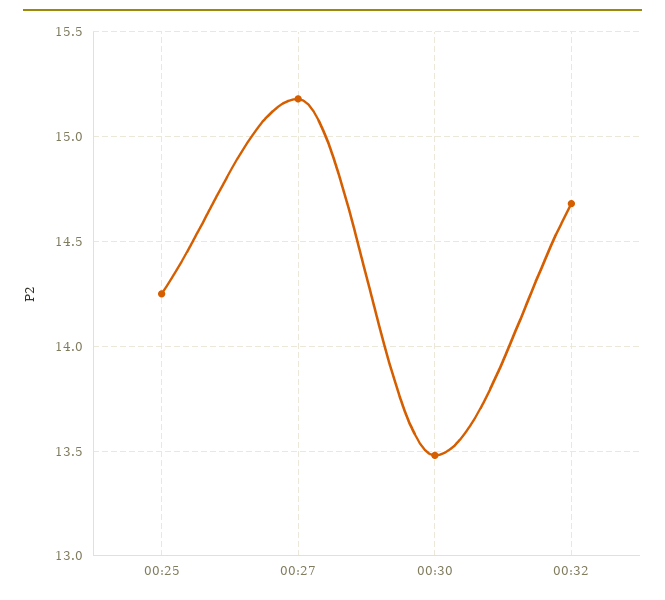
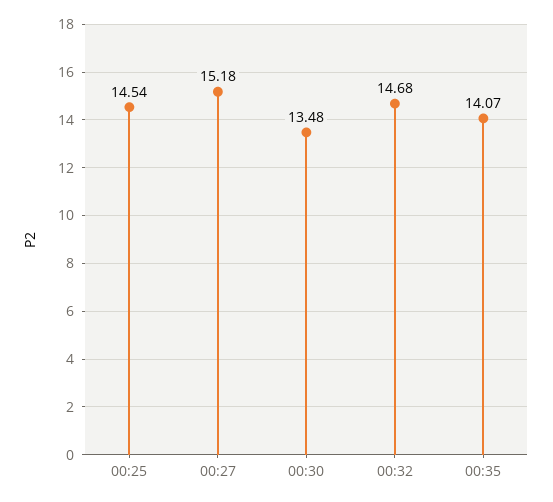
00:25: 14.25 -> 14.54
00:35: none -> 14.07

